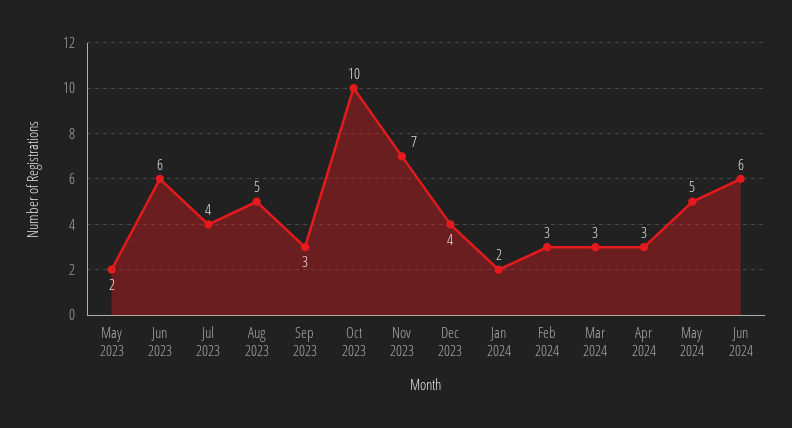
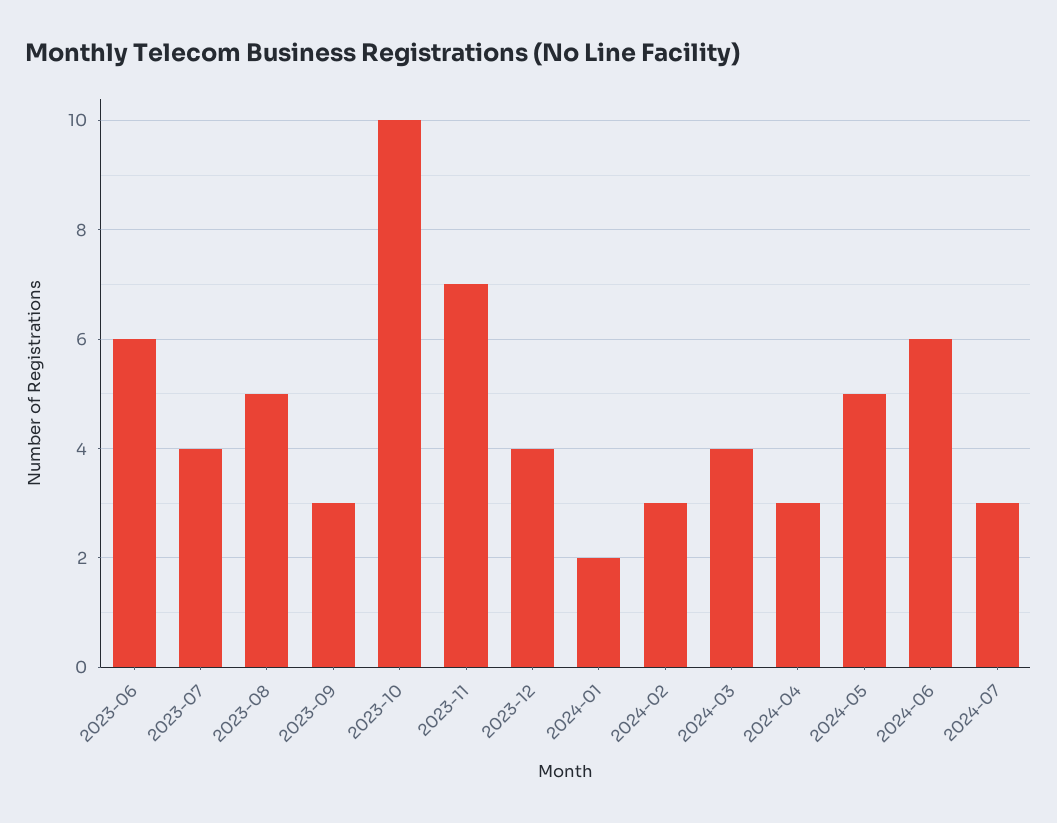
May 2023: 2 -> none
Mar 2024: 3 -> 4
2024-07: none -> 3

